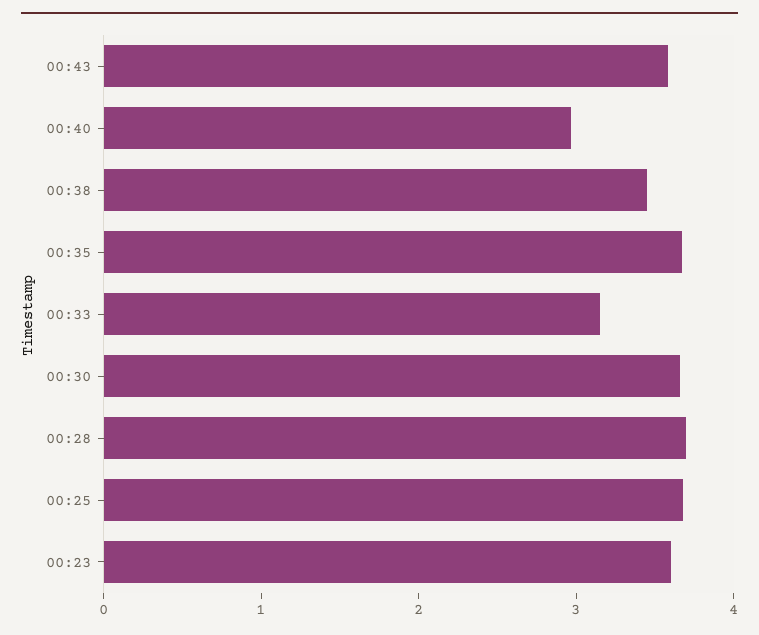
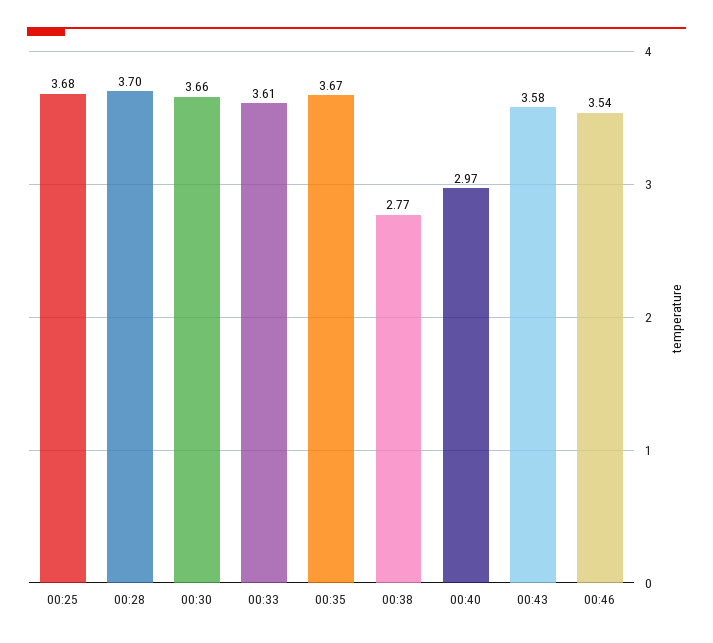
00:38: 3.4 -> 2.77
00:33: 3.2 -> 3.61
00:23: 3.6 -> none
00:46: none -> 3.54

